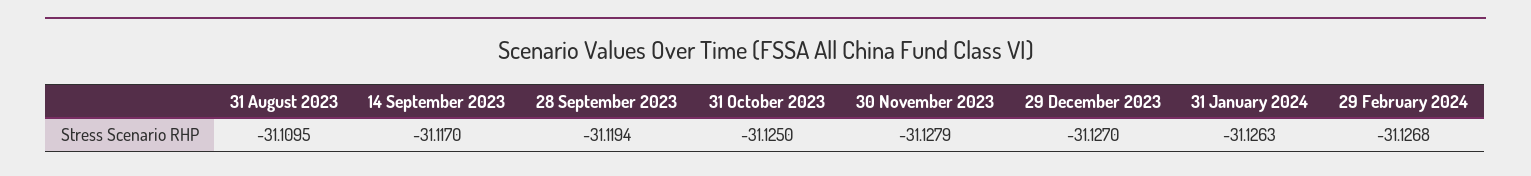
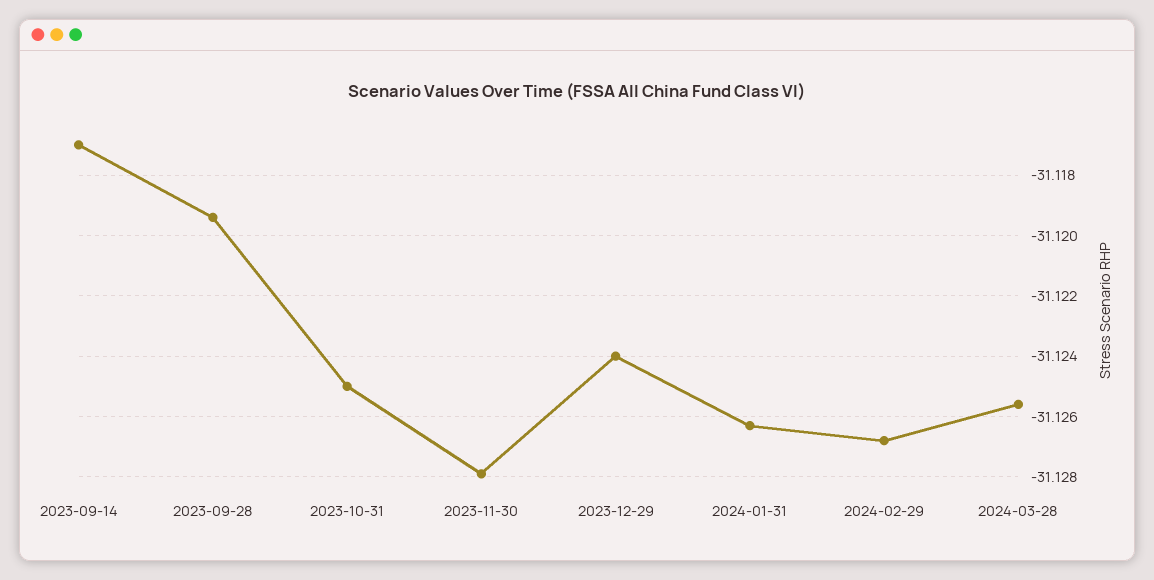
31 August 2023: -31.1095 -> none
29 December 2023: -31.127 -> -31.124
2024-03-28: none -> -31.1255

